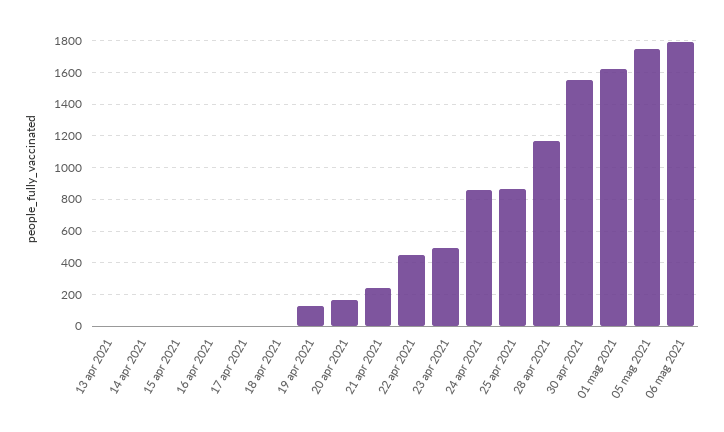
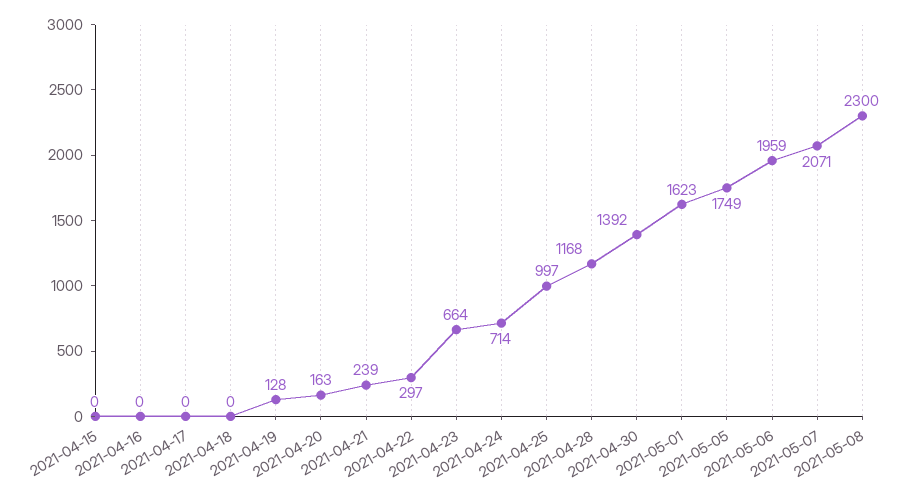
13 apr 2021: 0 -> none
14 apr 2021: 0 -> none
22 apr 2021: 450 -> 297
23 apr 2021: 500 -> 664
24 apr 2021: 850 -> 714
25 apr 2021: 850 -> 997
30 apr 2021: 1550 -> 1392
06 mag 2021: 1800 -> 1959
2021-05-07: none -> 2071
2021-05-08: none -> 2300

